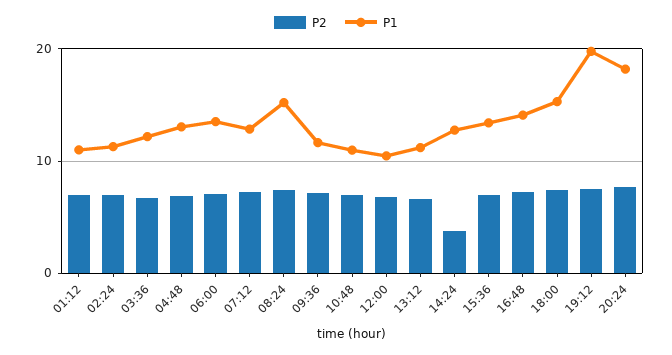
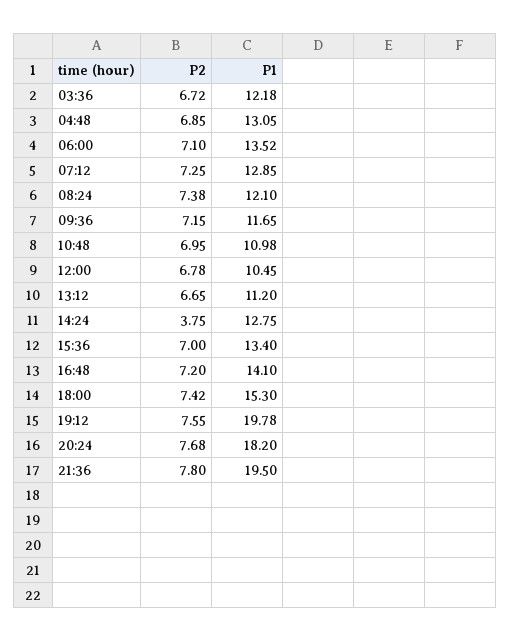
P2, 01:12: 7 -> none
P1, 01:12: 11 -> none
P2, 02:24: 7 -> none
P1, 02:24: 11 -> none
P1, 08:24: 15 -> 12.1
P2, 21:36: none -> 7.8
P1, 21:36: none -> 19.5

